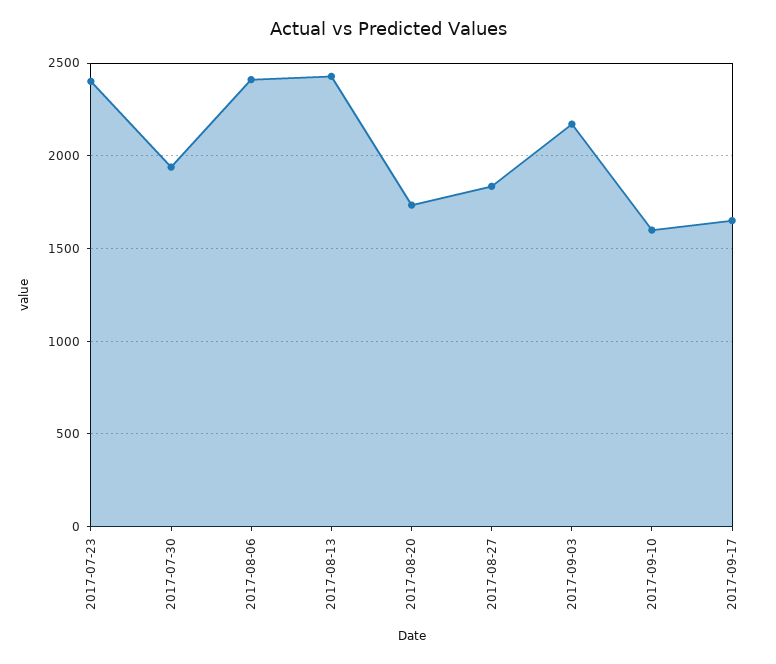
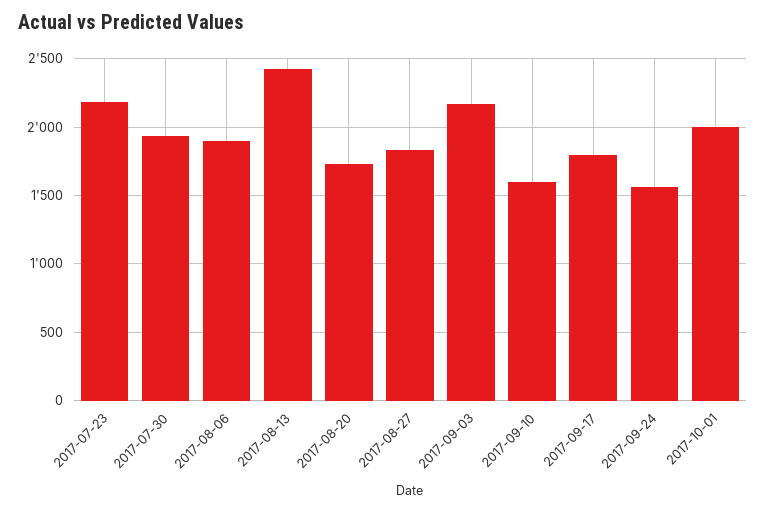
2017-07-23: 2400 -> 2200
2017-08-06: 2400 -> 1900
2017-09-17: 1650 -> 1800
2017-09-24: none -> 1550
2017-10-01: none -> 2000

